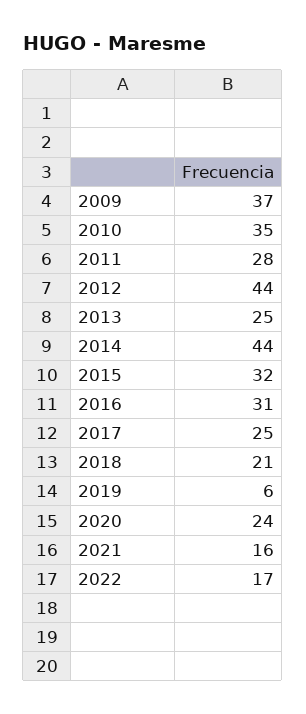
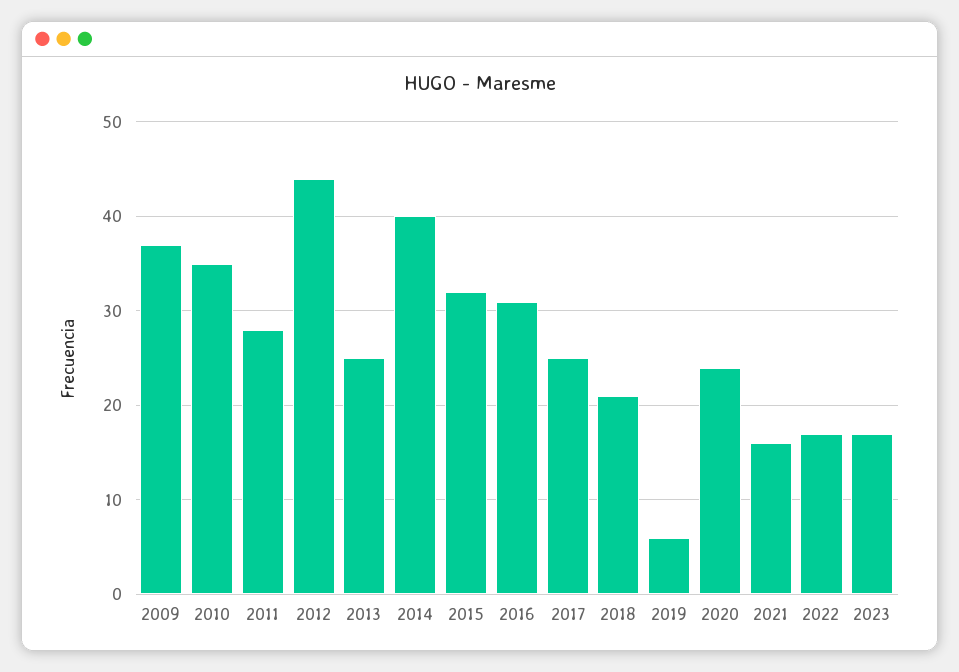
2014: 44 -> 40
2023: none -> 17

